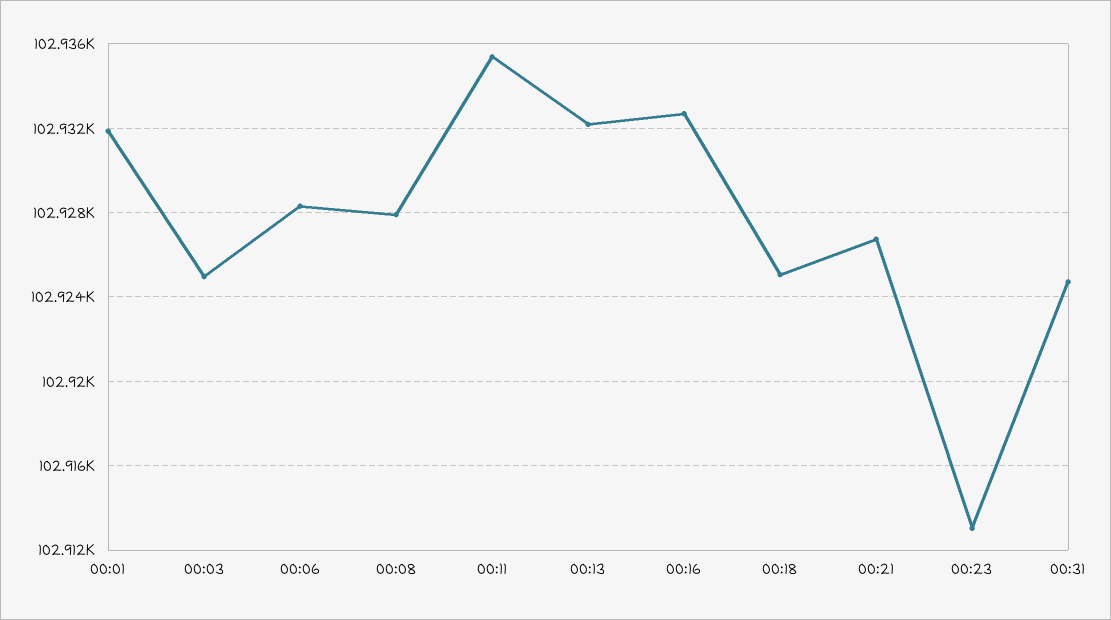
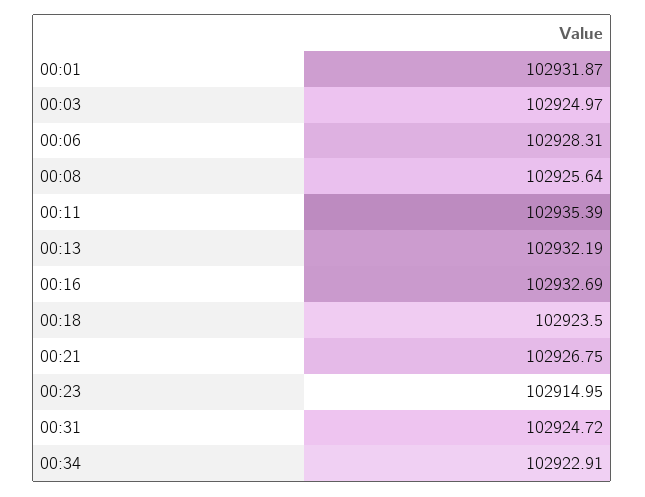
00:08: 102928 -> 102925.64
00:18: 102925 -> 102923.5
00:23: 102913 -> 102914.95
00:34: none -> 102922.91

